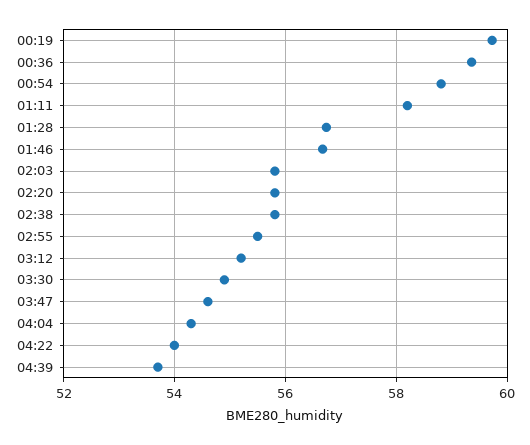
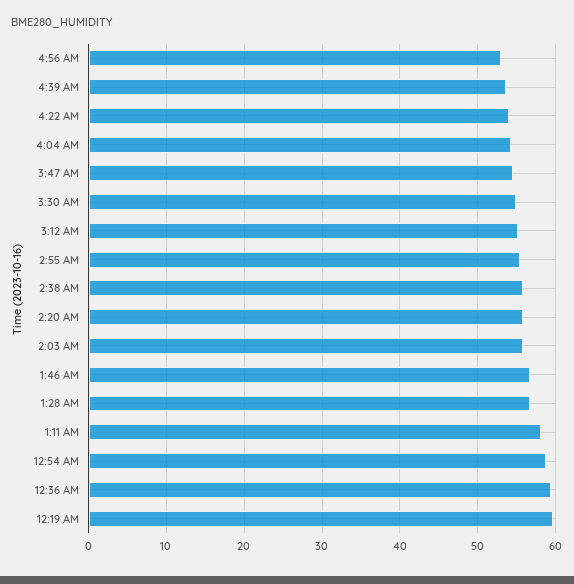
4:56 AM: none -> 53

